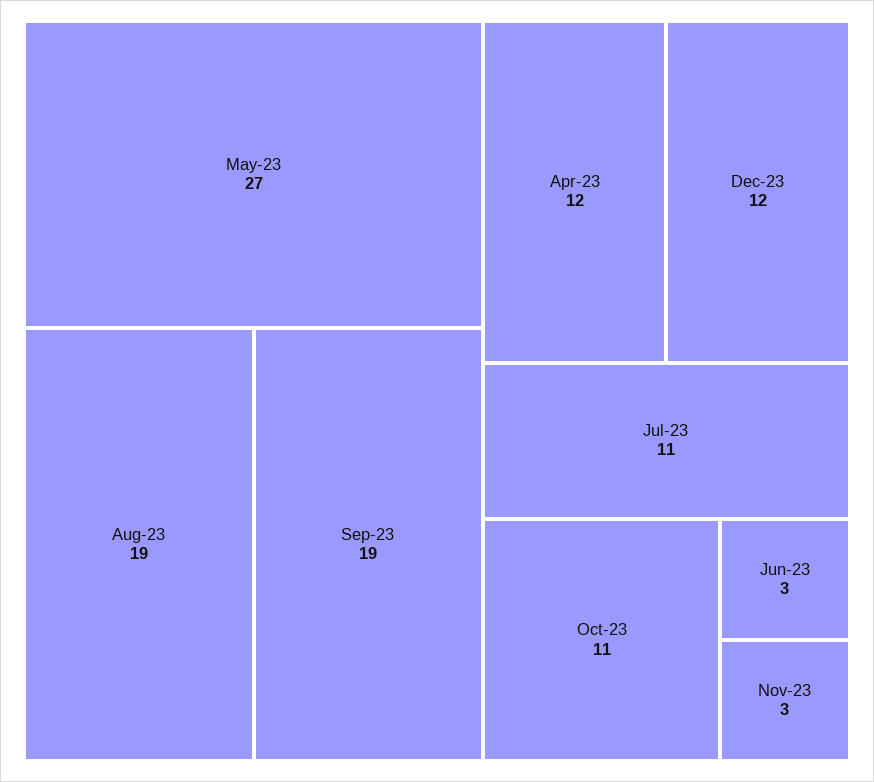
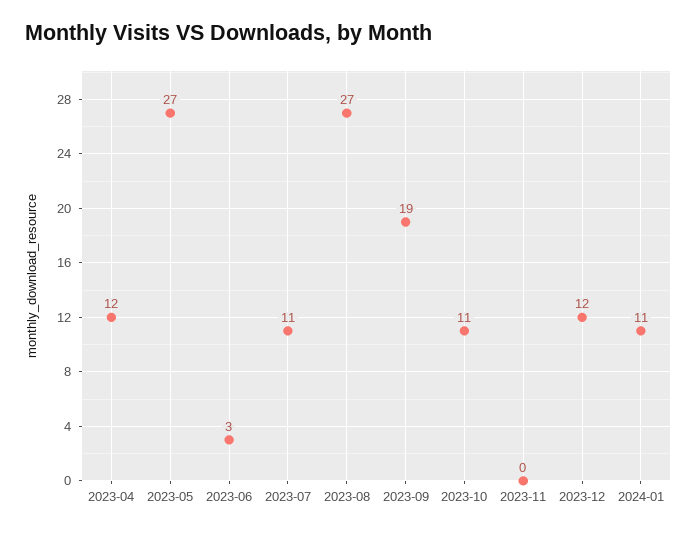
Aug-23: 19 -> 27
Nov-23: 3 -> 0
2024-01: none -> 11

